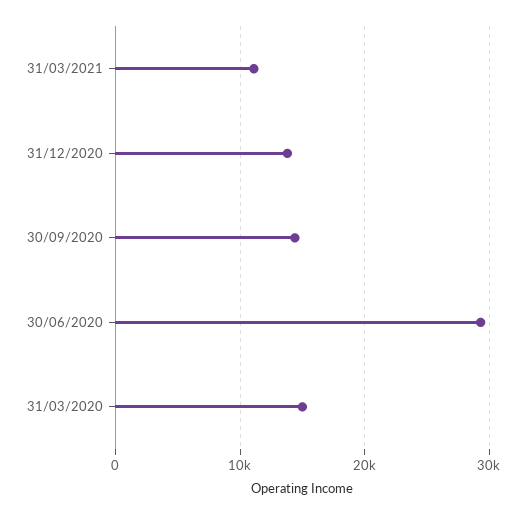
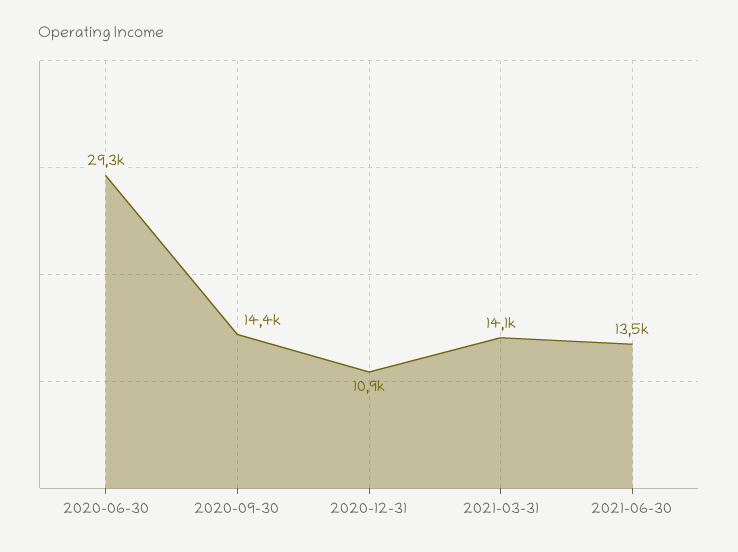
31/03/2021: 11000 -> 14100
31/12/2020: 14000 -> 10900
31/03/2020: 15000 -> none
2021-06-30: none -> 13500

